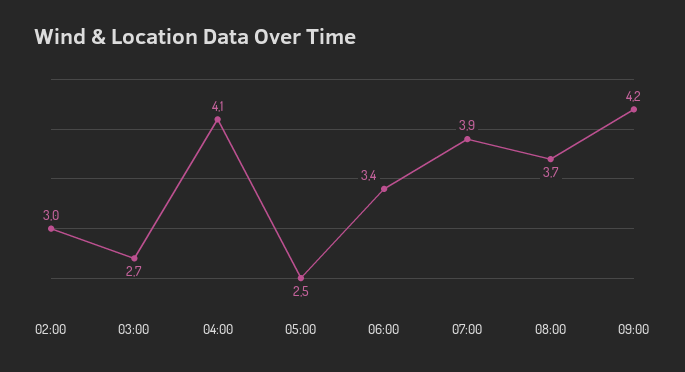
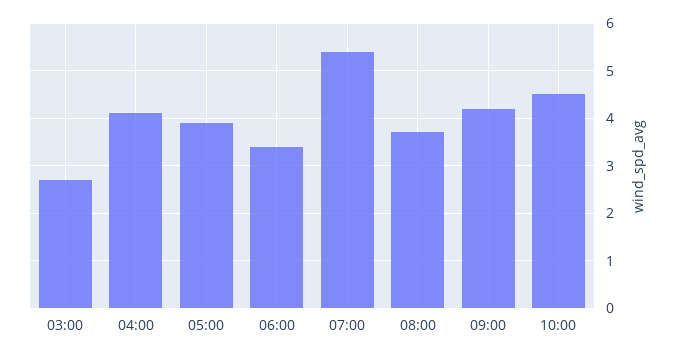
02:00: 3 -> none
05:00: 2.5 -> 4
07:00: 3.9 -> 5.5
10:00: none -> 4.5

